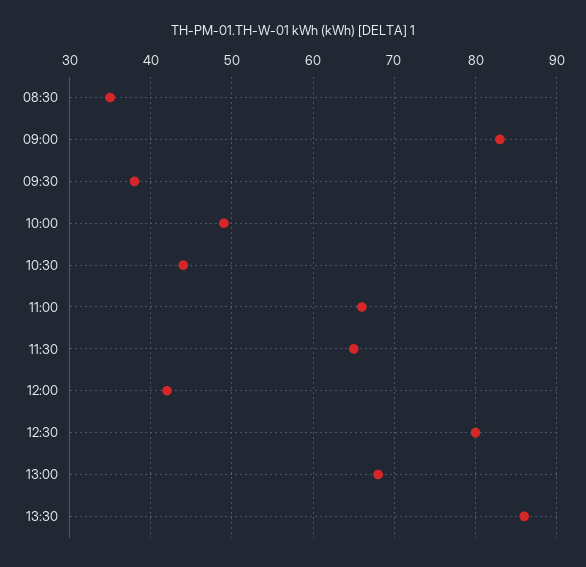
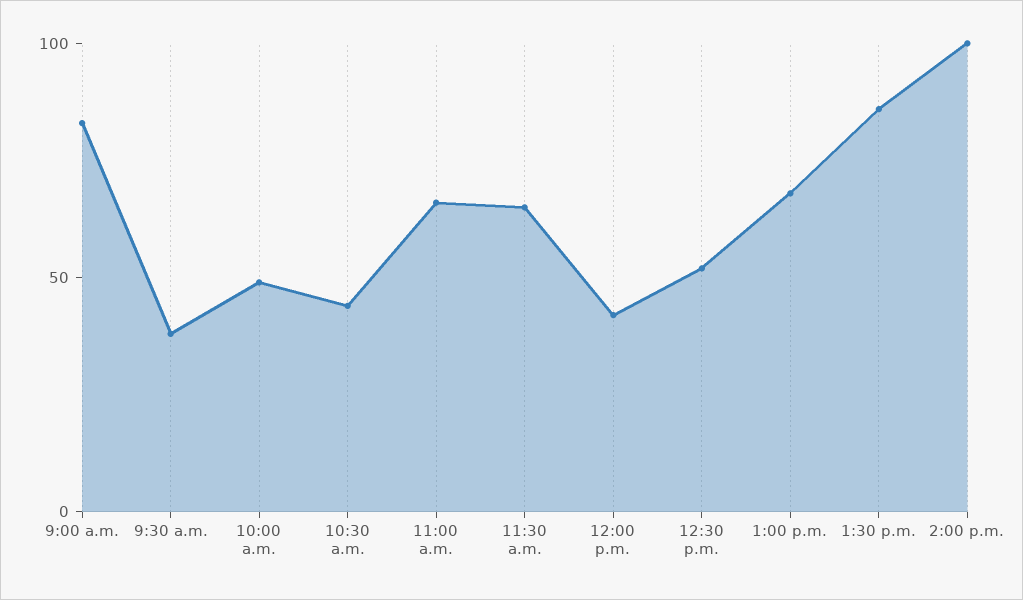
08:30: 35 -> none
12:30: 80 -> 50
2:00 p.m.: none -> 100

